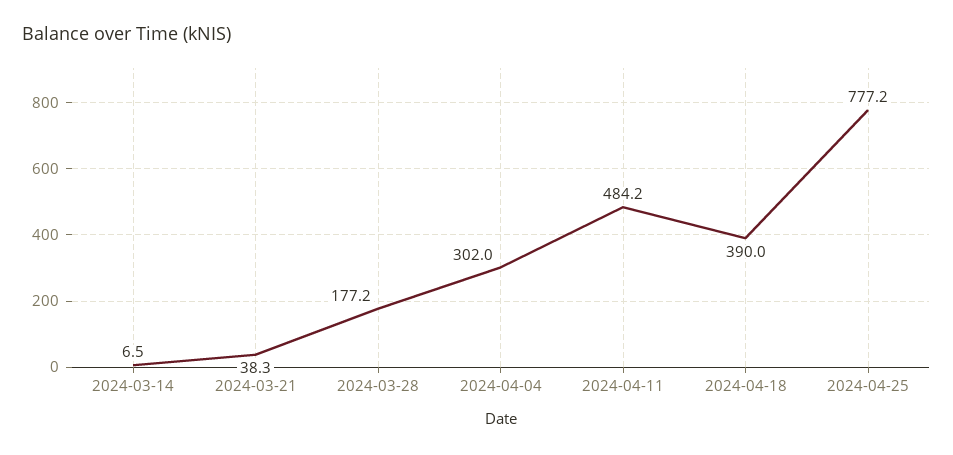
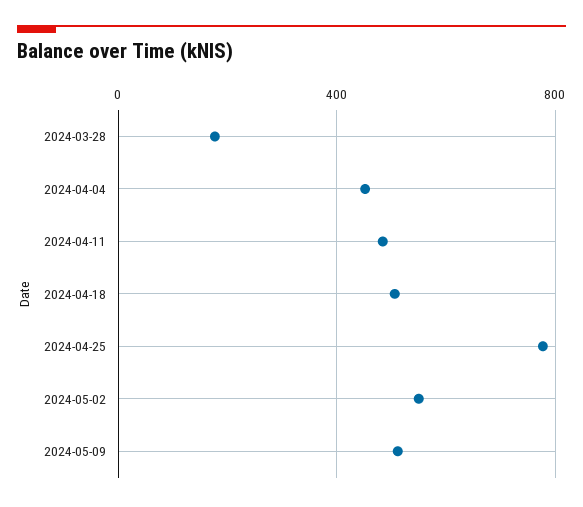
2024-03-14: 6.5 -> none
2024-03-21: 38.3 -> none
2024-04-04: 302 -> 450
2024-04-18: 390 -> 500
2024-05-02: none -> 550
2024-05-09: none -> 500

